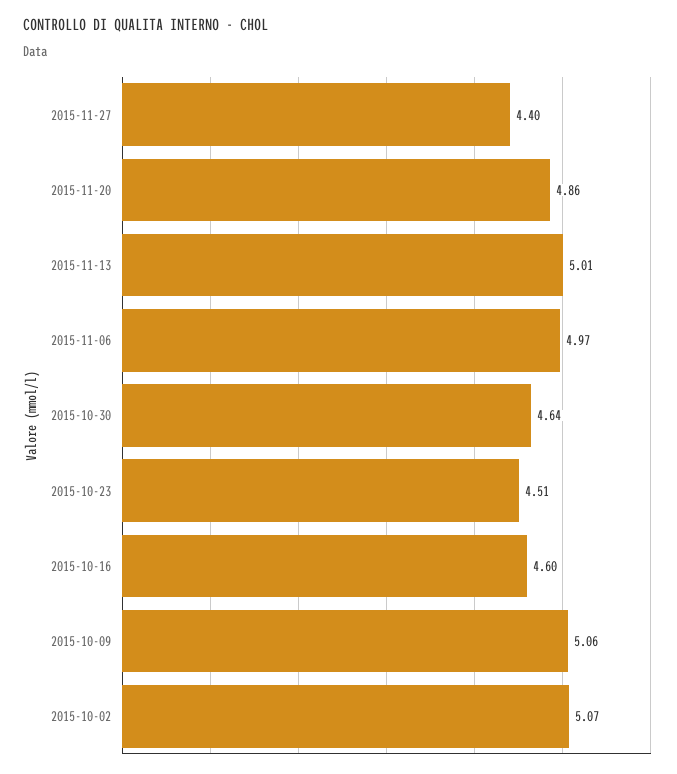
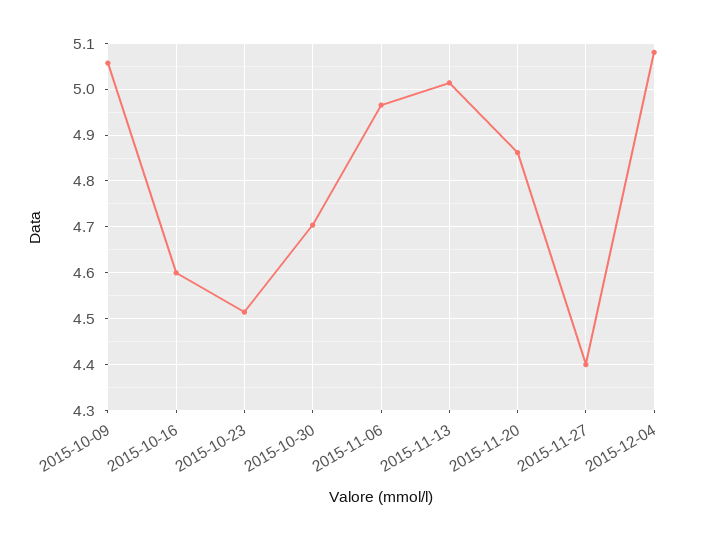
2015-10-30: 4.64 -> 4.7
2015-10-02: 5.07 -> none
2015-12-04: none -> 5.08

